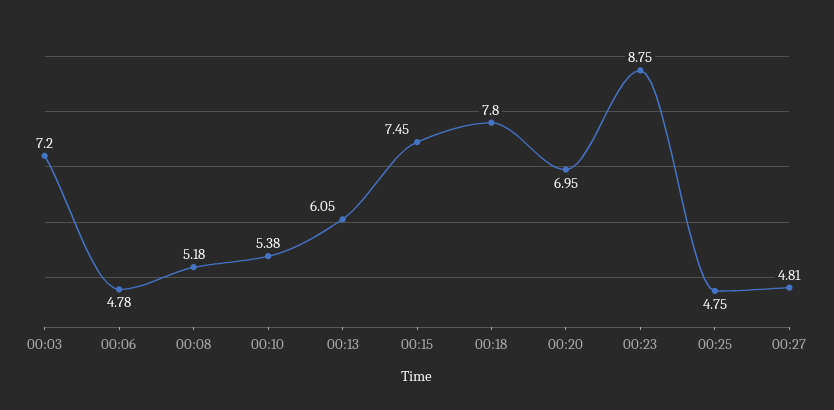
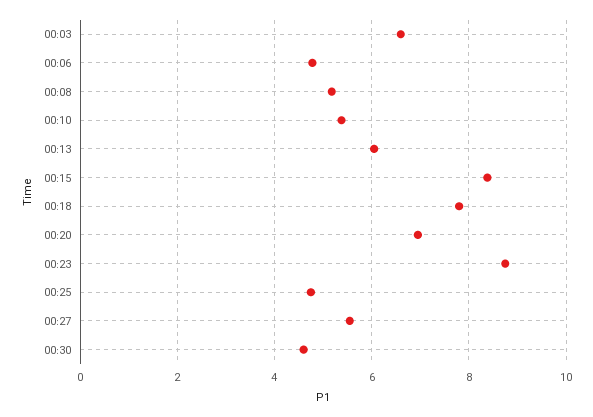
00:03: 7.2 -> 6.6
00:15: 7.45 -> 8.4
00:27: 4.81 -> 5.6
00:30: none -> 4.6

